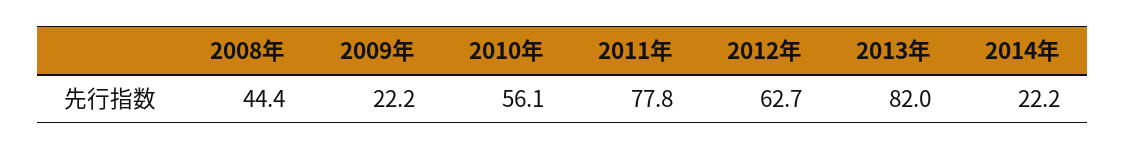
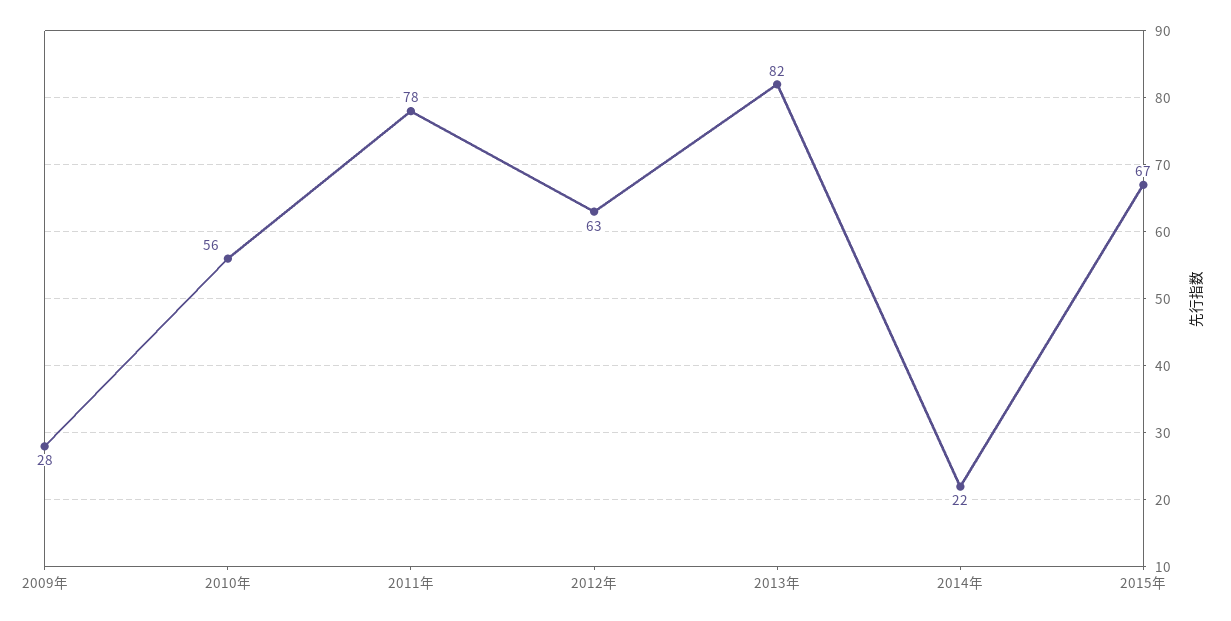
2008年: 44.4 -> none
2009年: 22.2 -> 28
2015年: none -> 67

